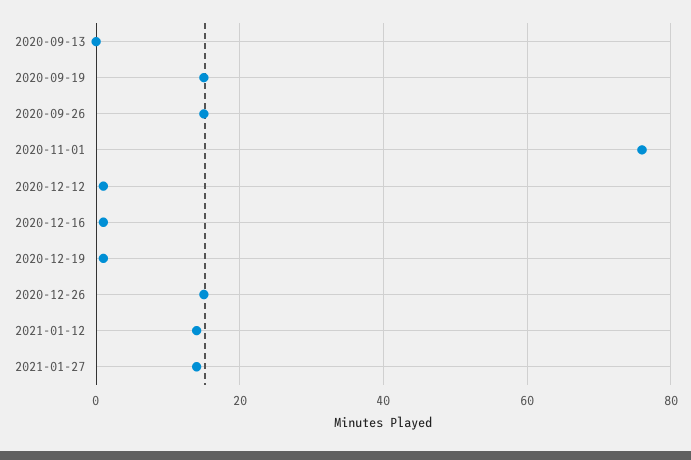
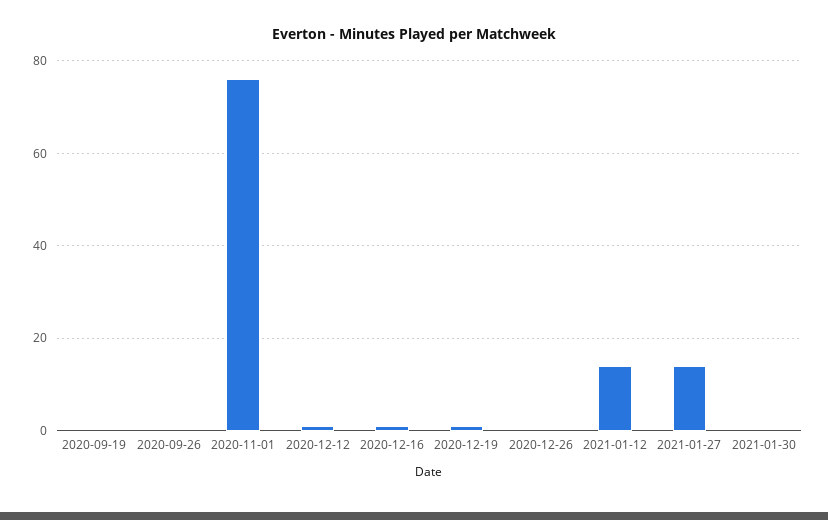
2020-09-13: 0 -> none
2020-09-19: 15 -> 0
2020-09-26: 15 -> 0
2020-12-26: 15 -> 0
2021-01-30: none -> 0

